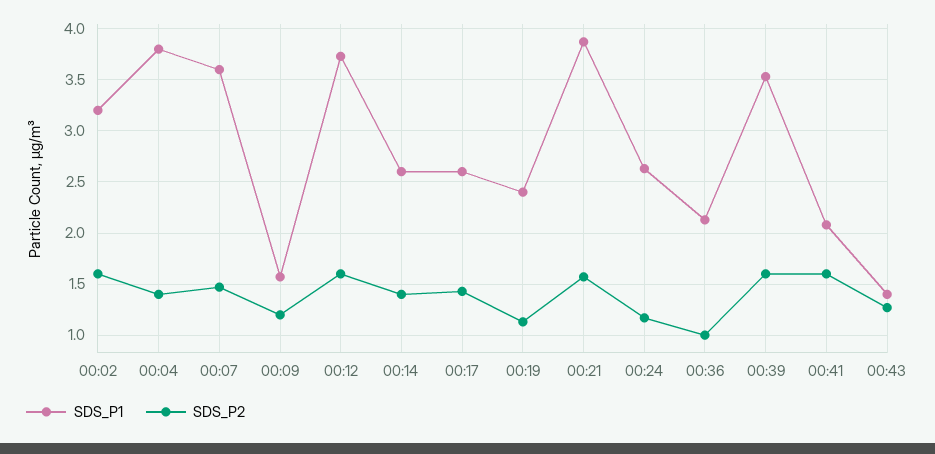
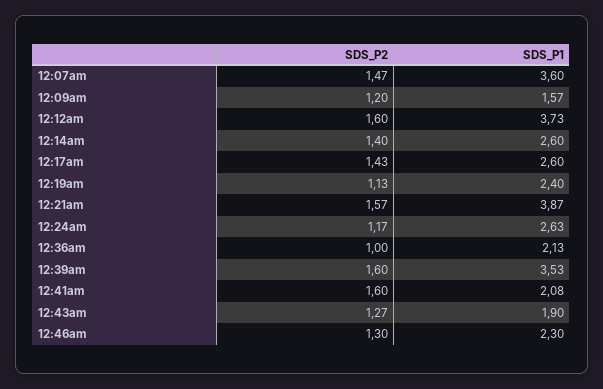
SDS_P1, 00:02: 3.2 -> none
SDS_P2, 00:02: 1.6 -> none
SDS_P1, 00:04: 3.8 -> none
SDS_P2, 00:04: 1.4 -> none
SDS_P1, 00:43: 1.4 -> 1.9
SDS_P2, 12:46am: none -> 1.3
SDS_P1, 12:46am: none -> 2.3

